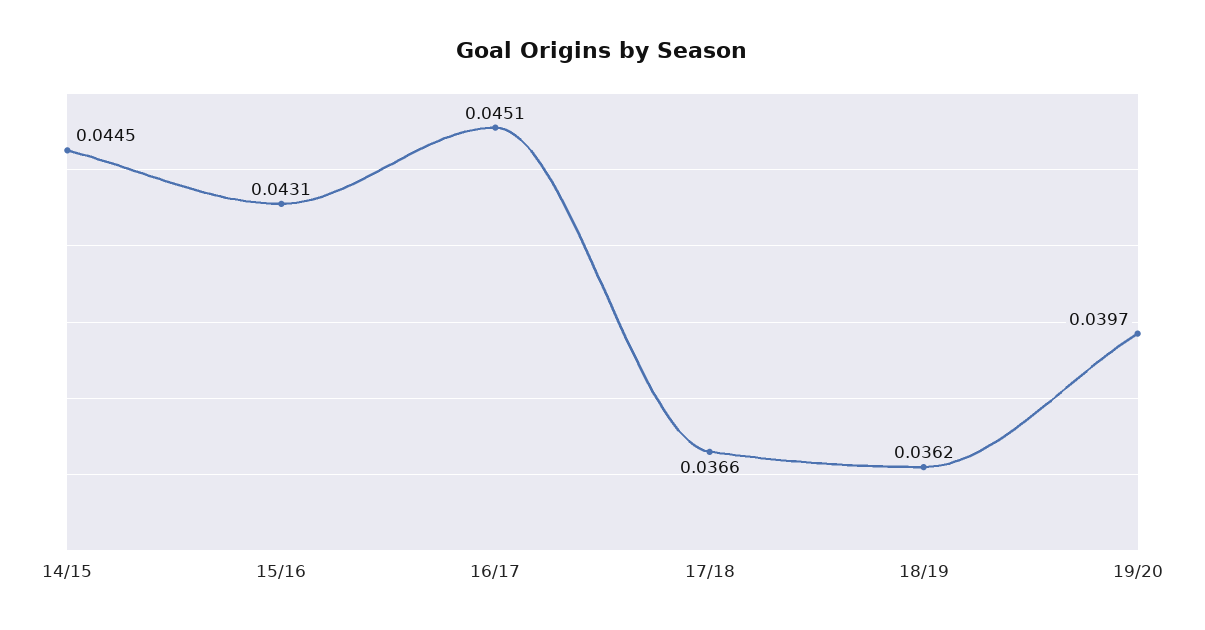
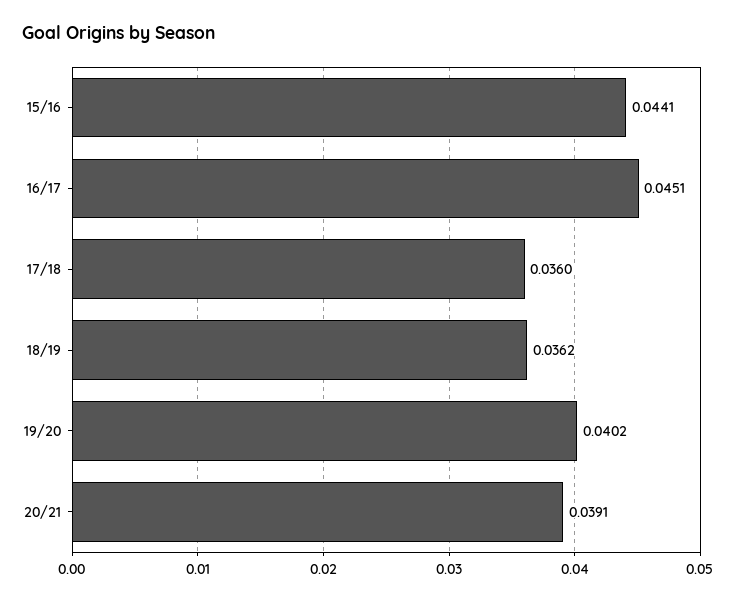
14/15: 0.0445 -> none
15/16: 0.0431 -> 0.0441
17/18: 0.0366 -> 0.036
19/20: 0.0397 -> 0.0402
20/21: none -> 0.0391

